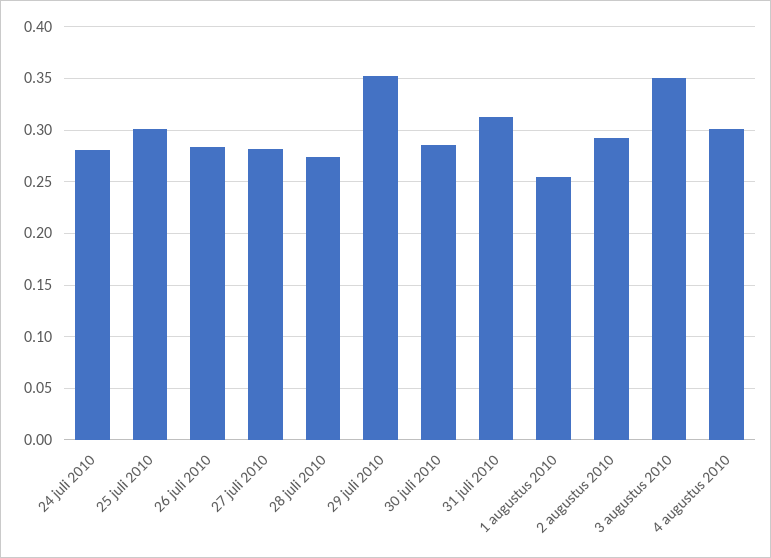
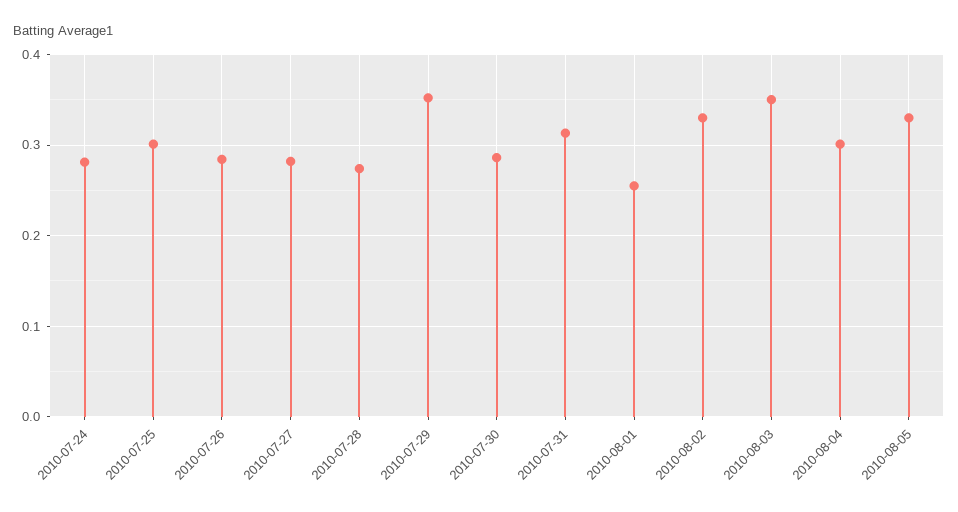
2 augustus 2010: 0.29 -> 0.33
2010-08-05: none -> 0.33

